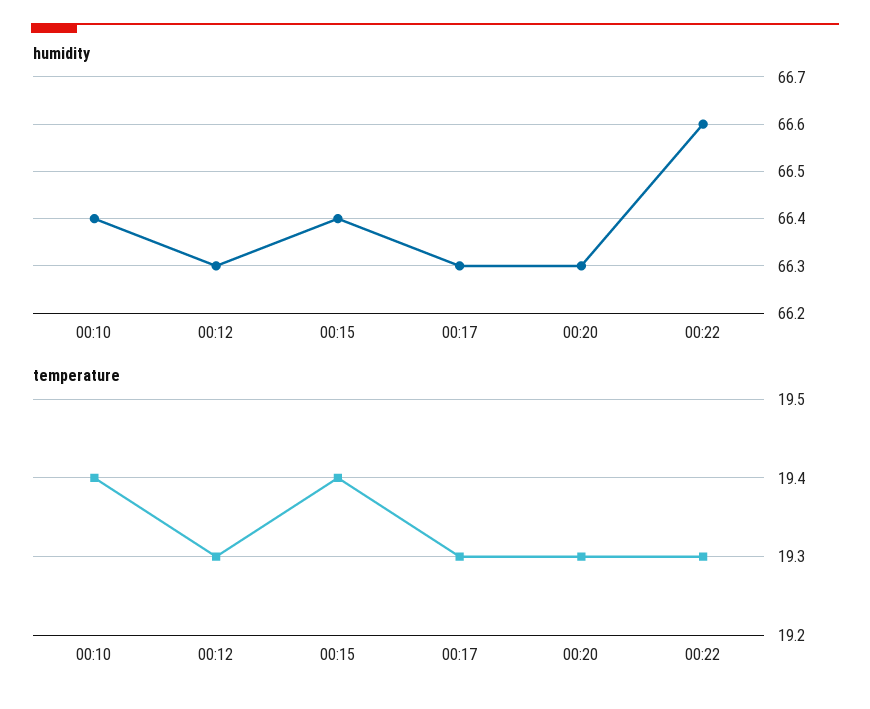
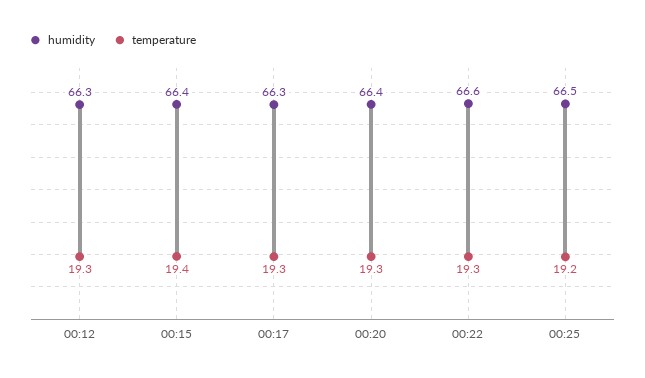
humidity, 00:10: 66.4 -> none
humidity, 00:20: 66.3 -> 66.4
temperature, 00:10: 19.4 -> none
humidity, 00:25: none -> 66.5
temperature, 00:25: none -> 19.2

